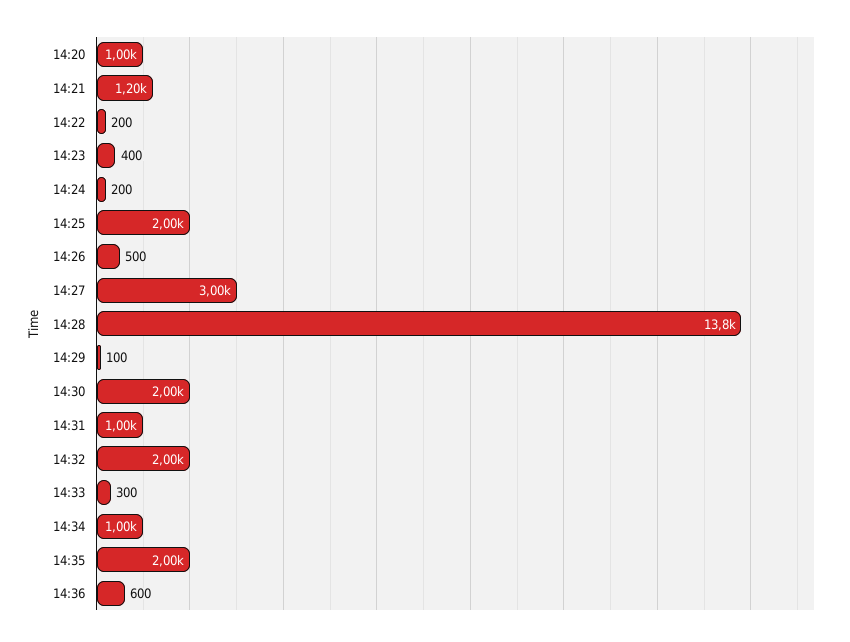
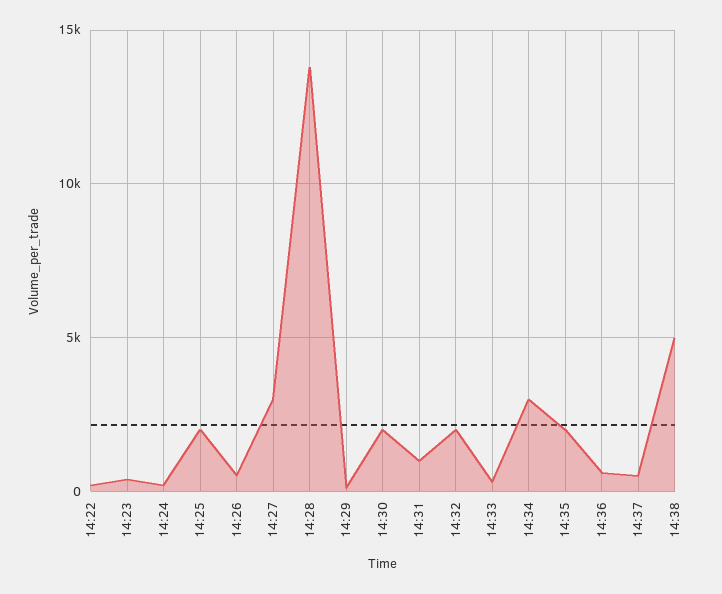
14:20: 1000 -> none
14:21: 1200 -> none
14:34: 1000 -> 3000
14:37: none -> 500
14:38: none -> 5000

